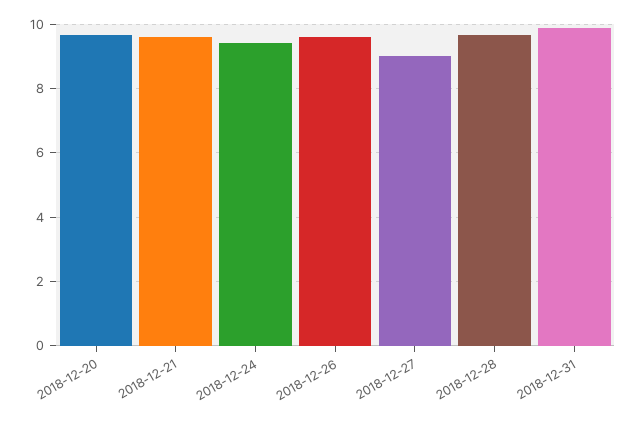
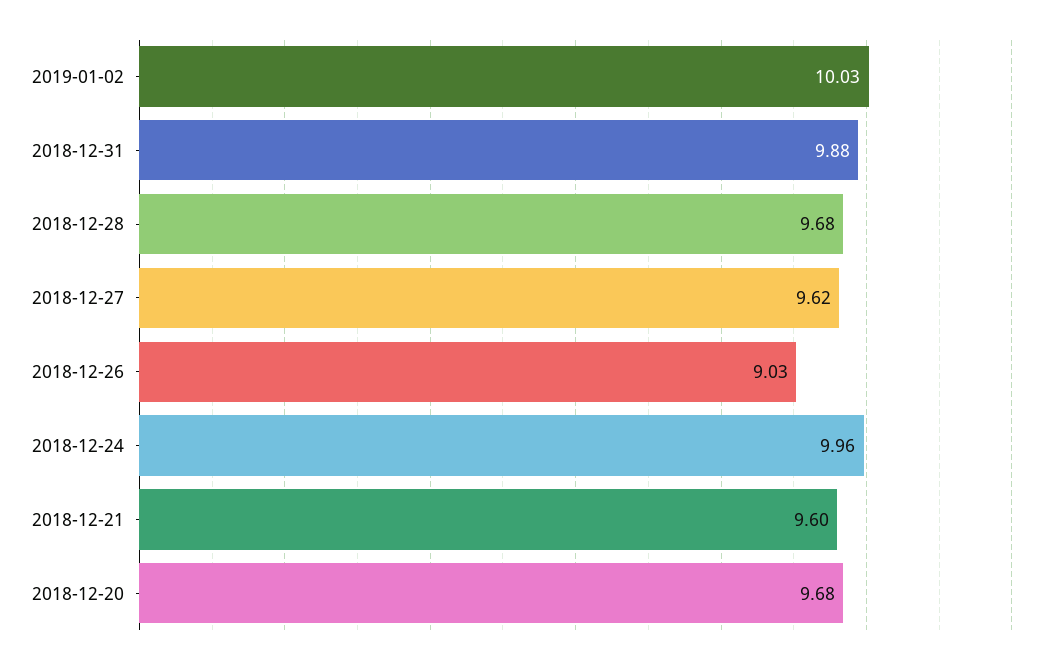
2018-12-24: 9.4 -> 9.96
2018-12-26: 9.6 -> 9.03
2018-12-27: 9 -> 9.62
2019-01-02: none -> 10.03

